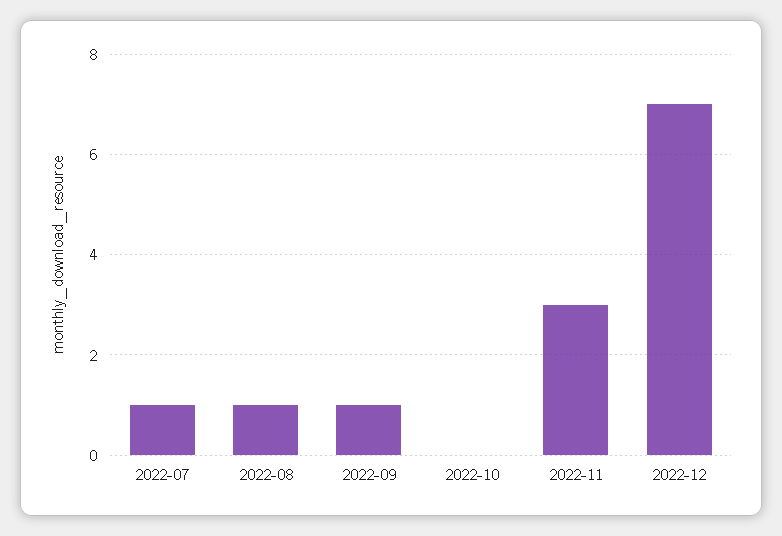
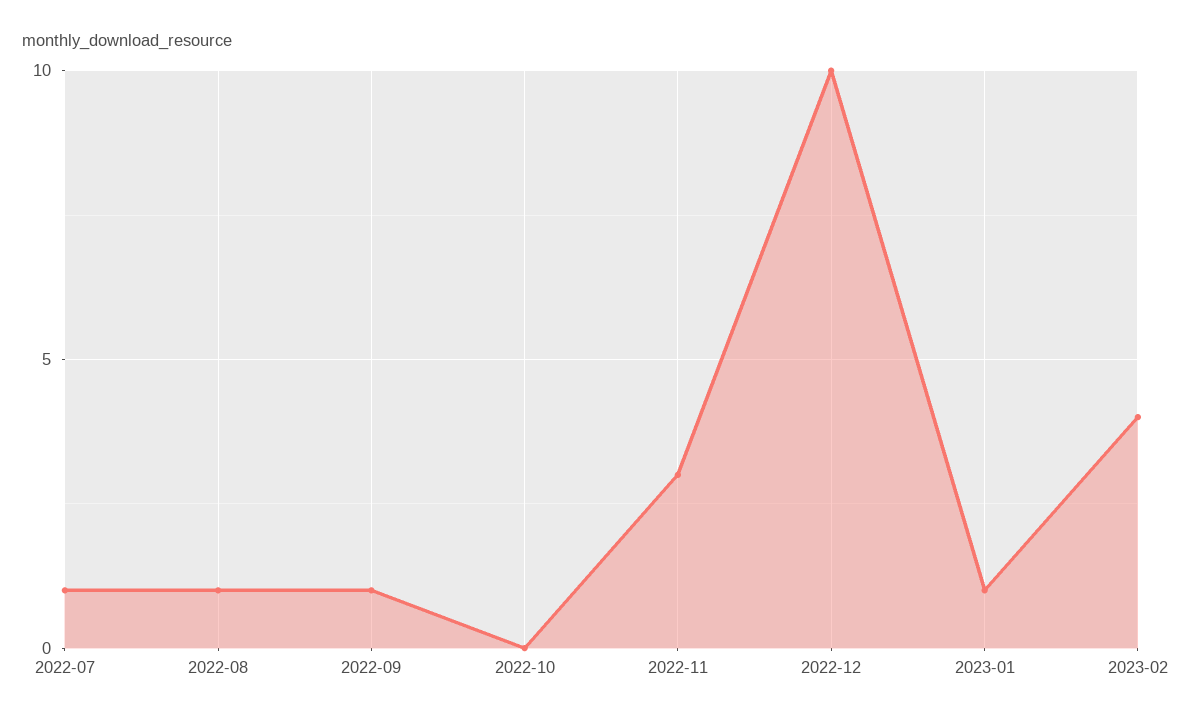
2022-12: 7 -> 10
2023-01: none -> 1
2023-02: none -> 4

